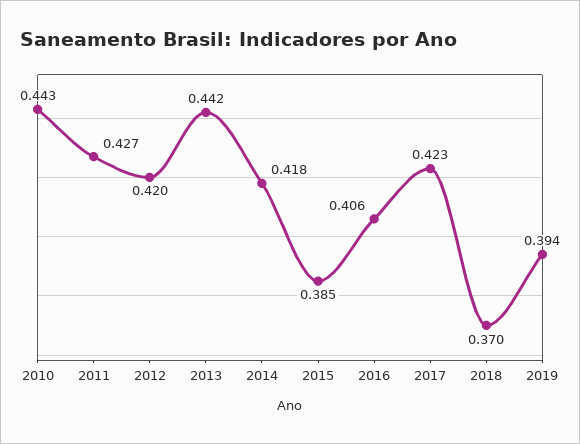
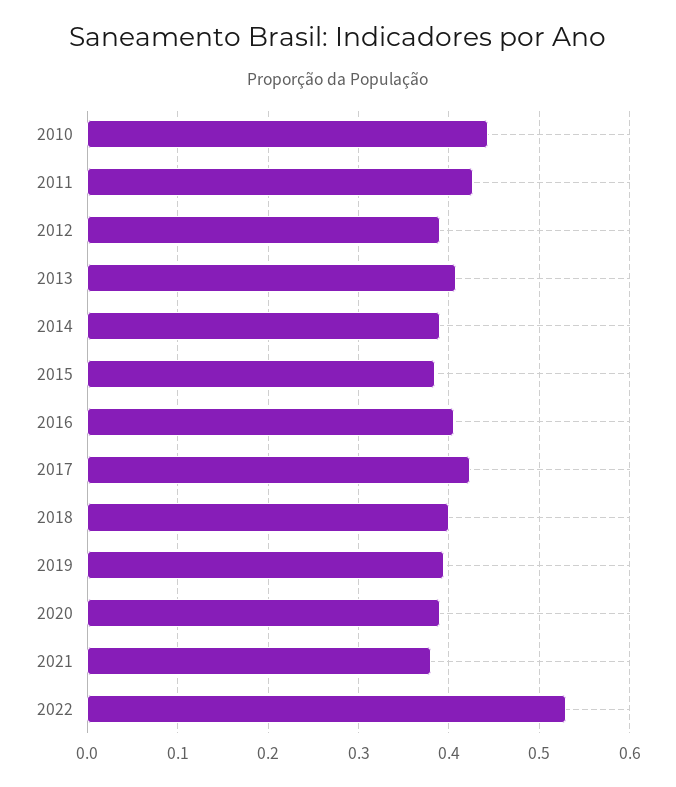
2012: 0.42 -> 0.39
2013: 0.442 -> 0.41
2014: 0.418 -> 0.39
2018: 0.37 -> 0.4
2020: none -> 0.39
2021: none -> 0.38
2022: none -> 0.53

